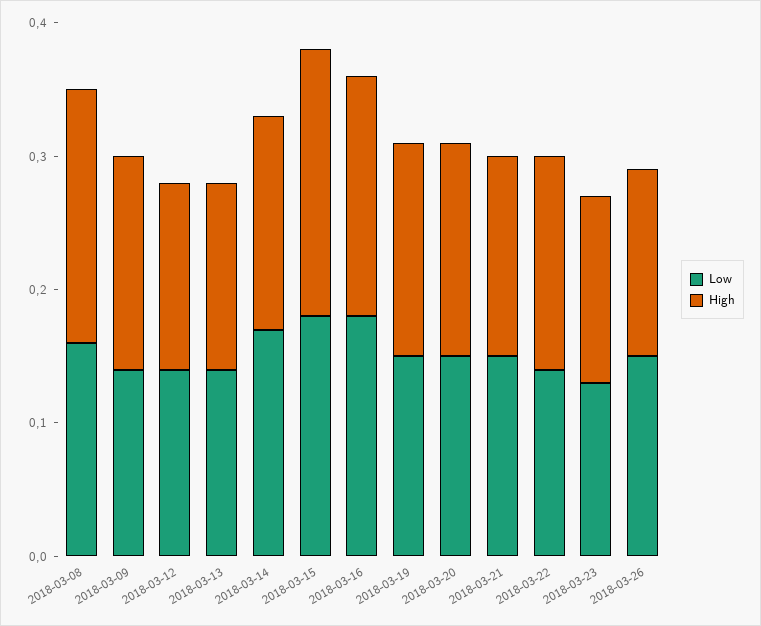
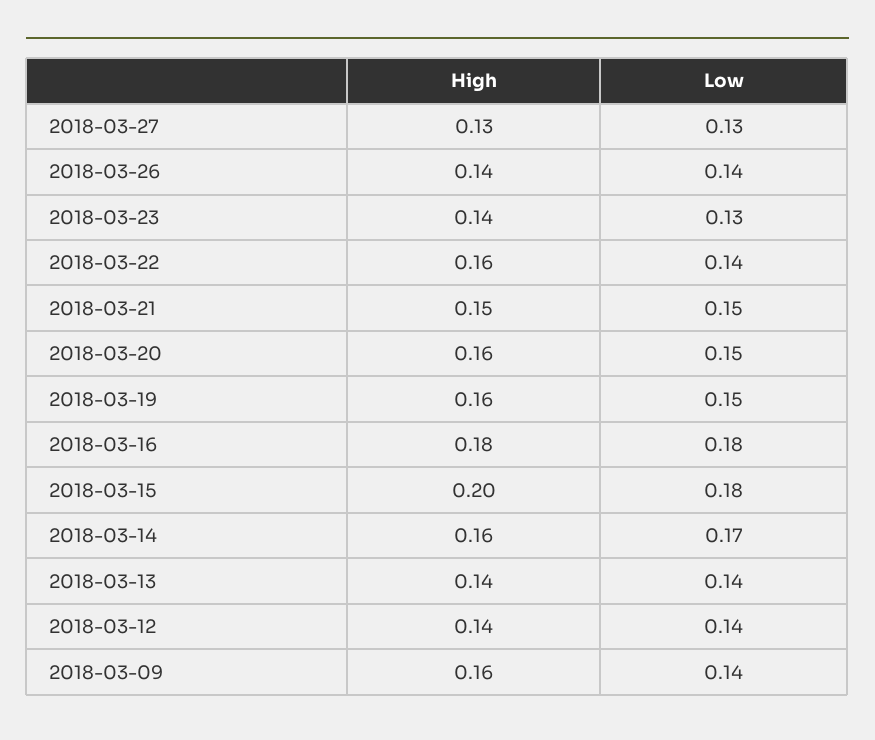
Low, 2018-03-08: 0.16 -> none
High, 2018-03-08: 0.19 -> none
Low, 2018-03-26: 0.15 -> 0.14
High, 2018-03-27: none -> 0.13
Low, 2018-03-27: none -> 0.13

